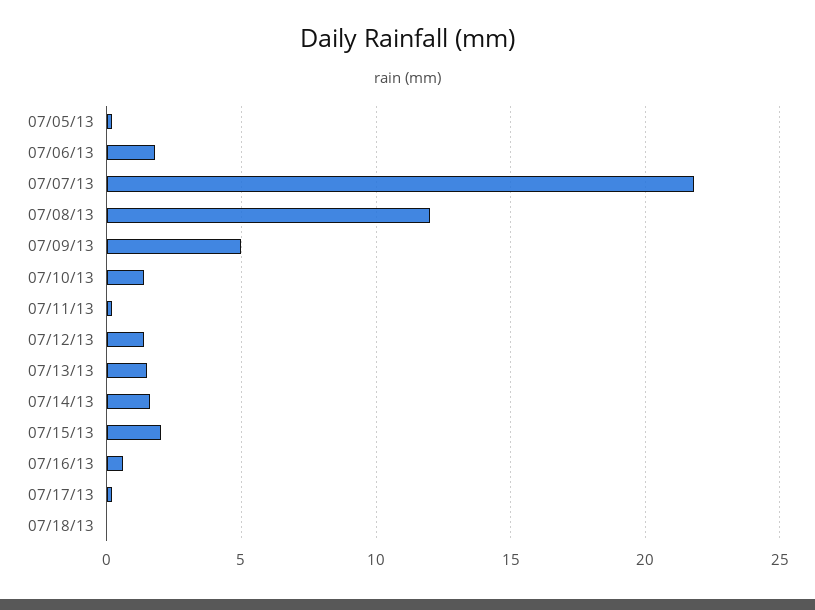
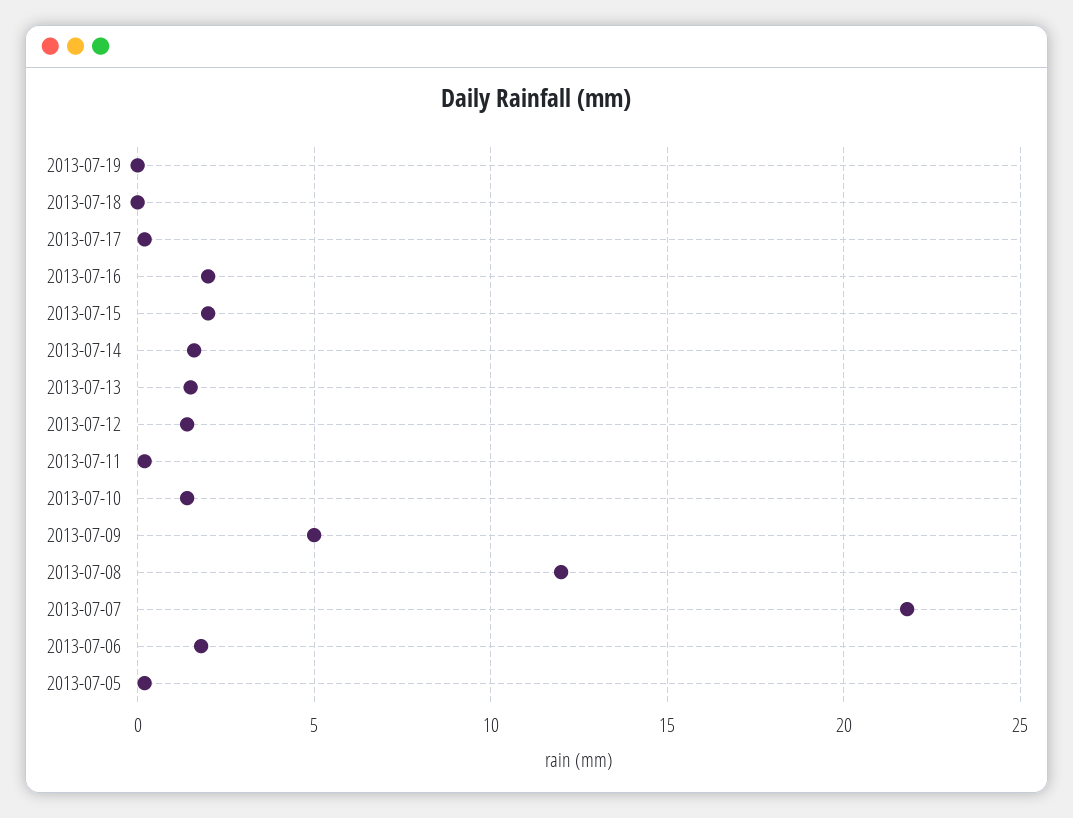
07/16/13: 0.5 -> 2
2013-07-19: none -> 0

